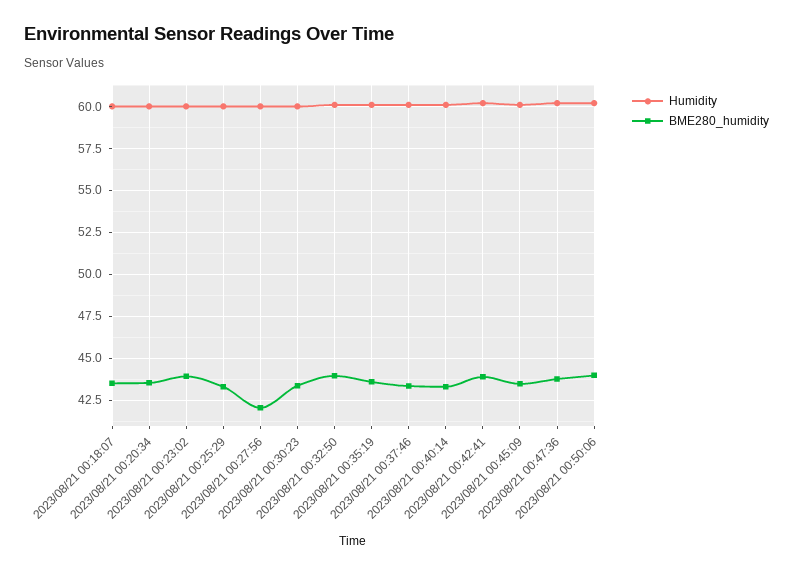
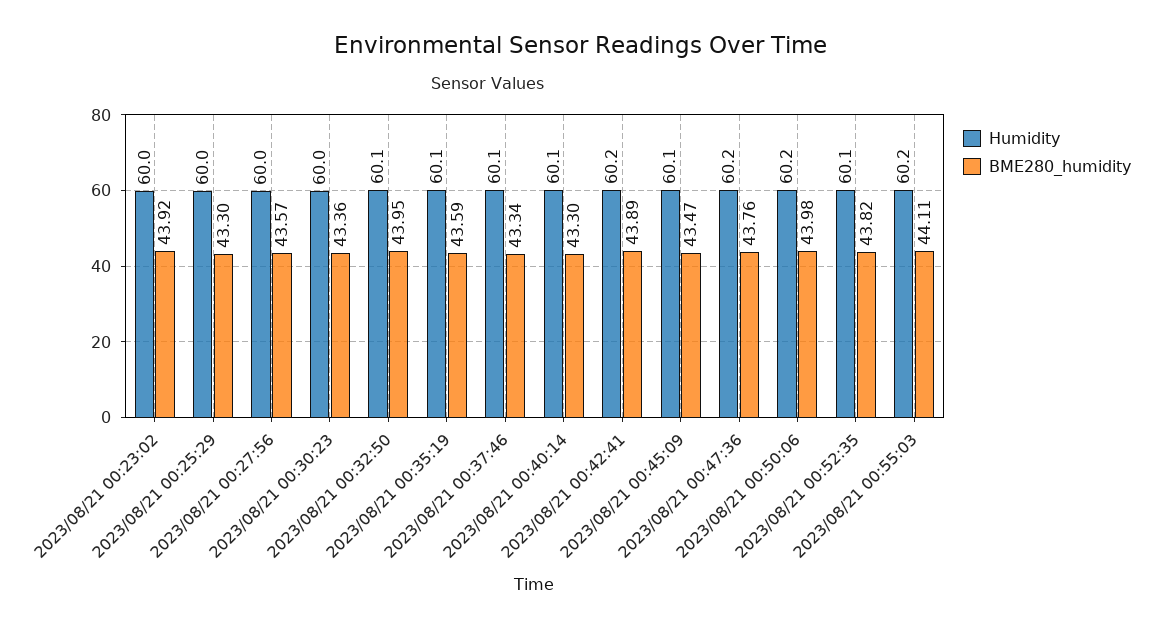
Humidity, 2023/08/21 00:18:07: 60 -> none
BME280_humidity, 2023/08/21 00:18:07: 43.5 -> none
Humidity, 2023/08/21 00:20:34: 60 -> none
BME280_humidity, 2023/08/21 00:20:34: 43.5 -> none
BME280_humidity, 2023/08/21 00:27:56: 42 -> 43.57
Humidity, 2023/08/21 00:52:35: none -> 60.1
BME280_humidity, 2023/08/21 00:52:35: none -> 43.82
Humidity, 2023/08/21 00:55:03: none -> 60.2
BME280_humidity, 2023/08/21 00:55:03: none -> 44.11

